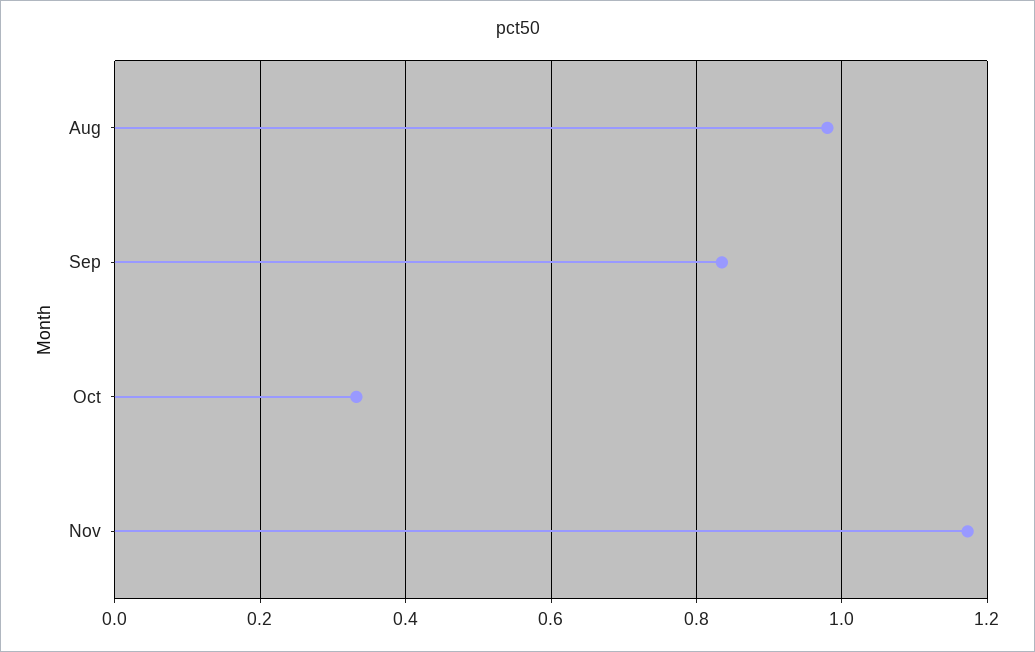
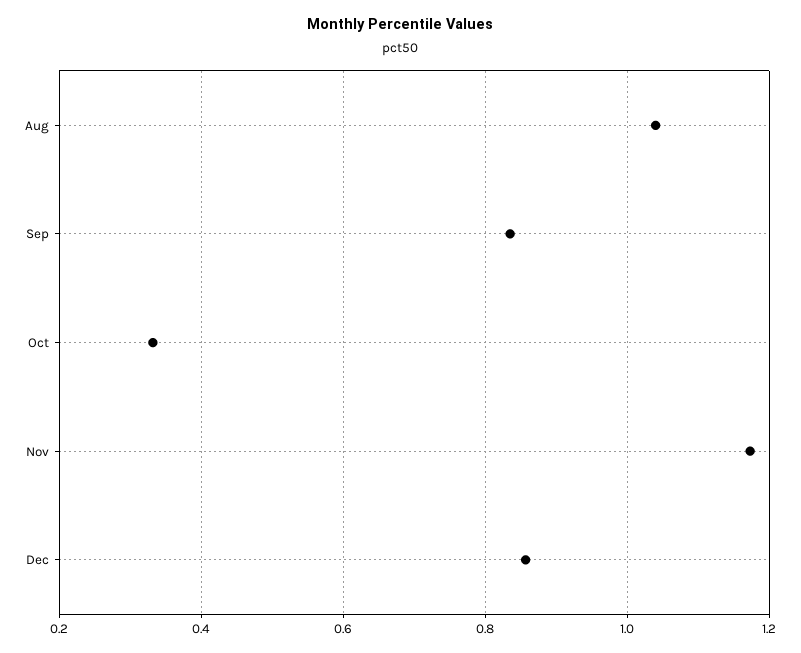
Aug: 0.98 -> 1.04
Dec: none -> 0.86

